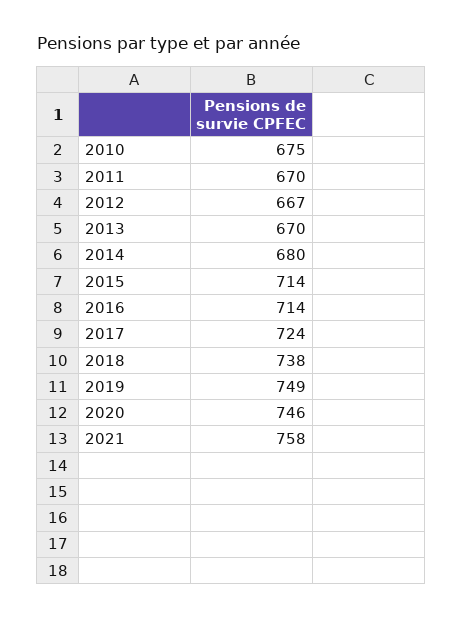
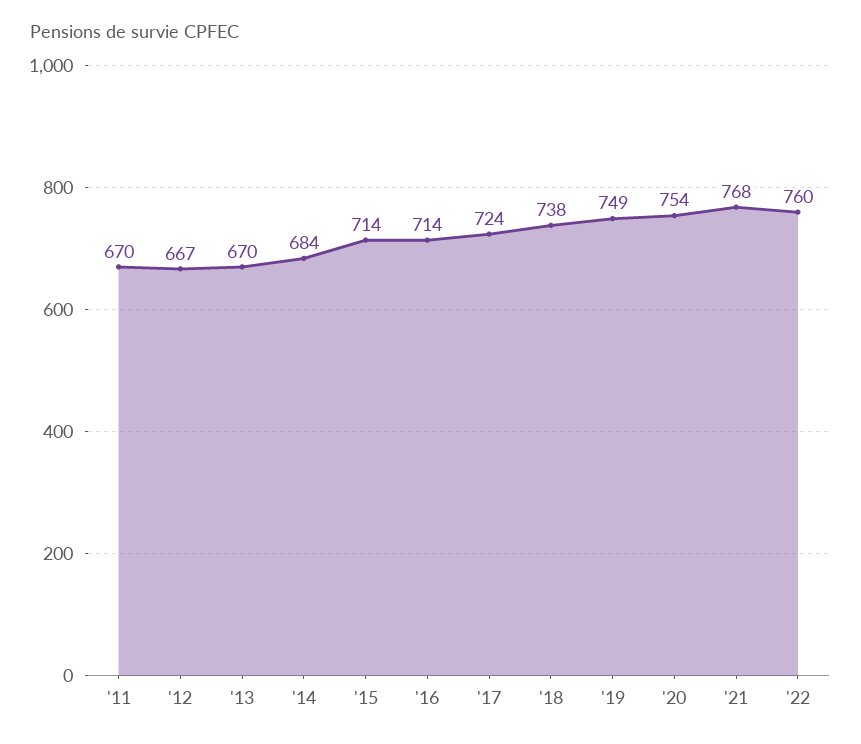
2010: 675 -> none
2014: 680 -> 684
2020: 746 -> 754
2021: 758 -> 768
'22: none -> 760

